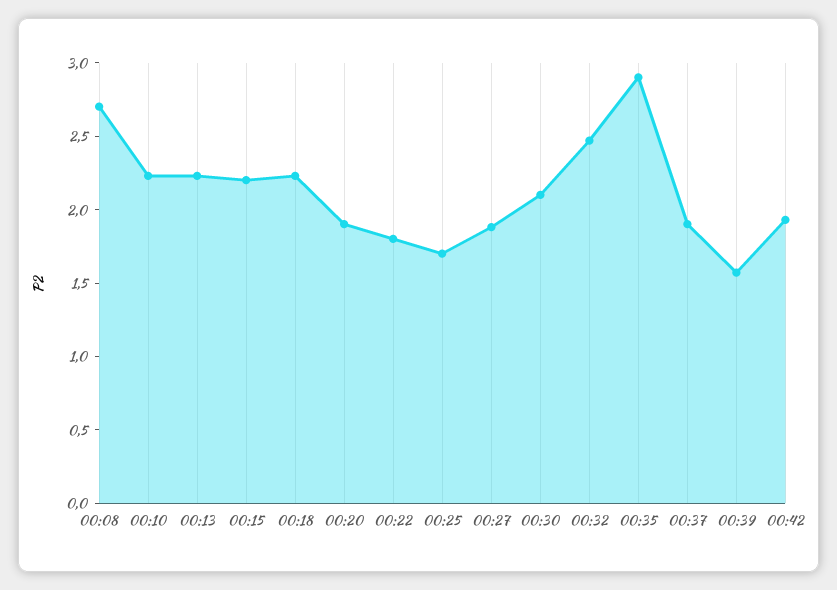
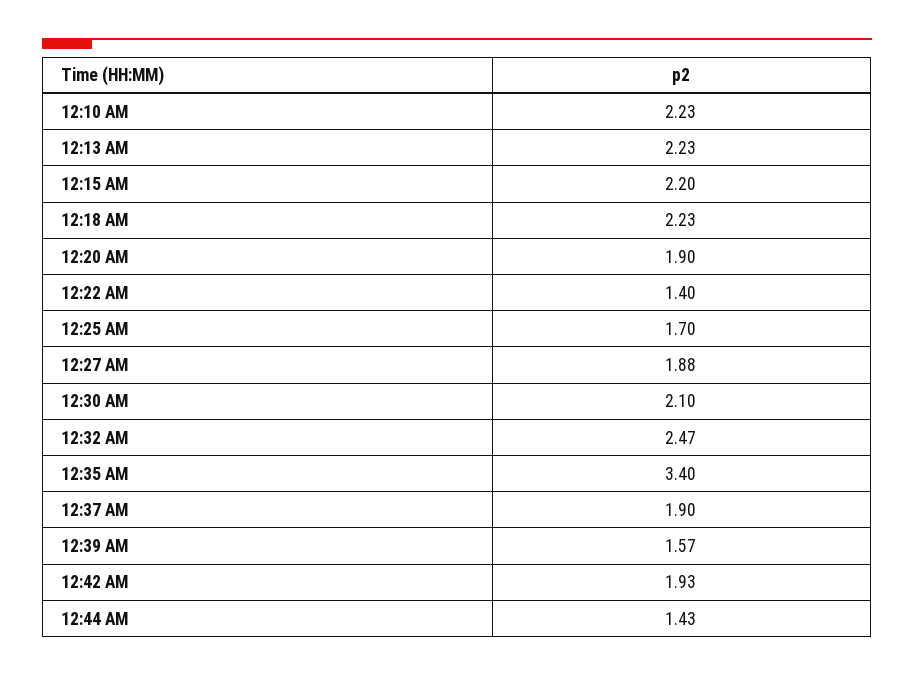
00:08: 2.7 -> none
00:22: 1.8 -> 1.4
00:35: 2.9 -> 3.4
12:44 AM: none -> 1.43

